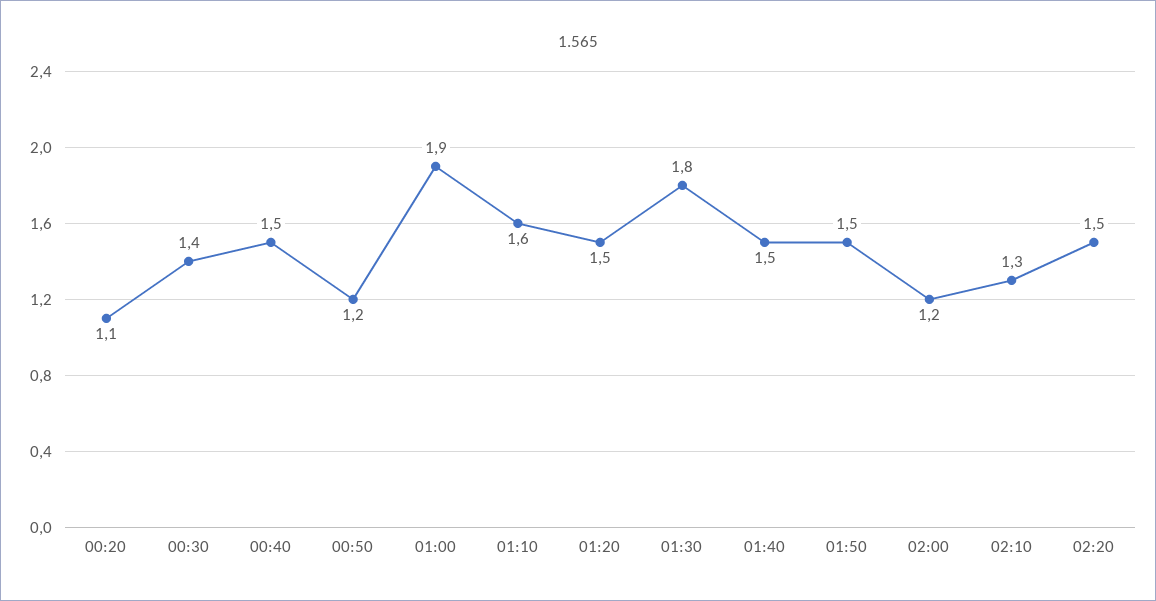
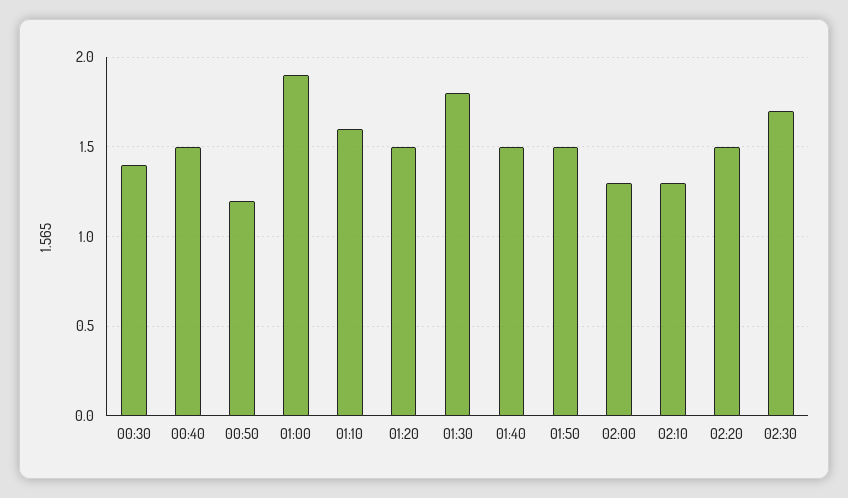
00:20: 1.1 -> none
02:00: 1.2 -> 1.3
02:30: none -> 1.7

